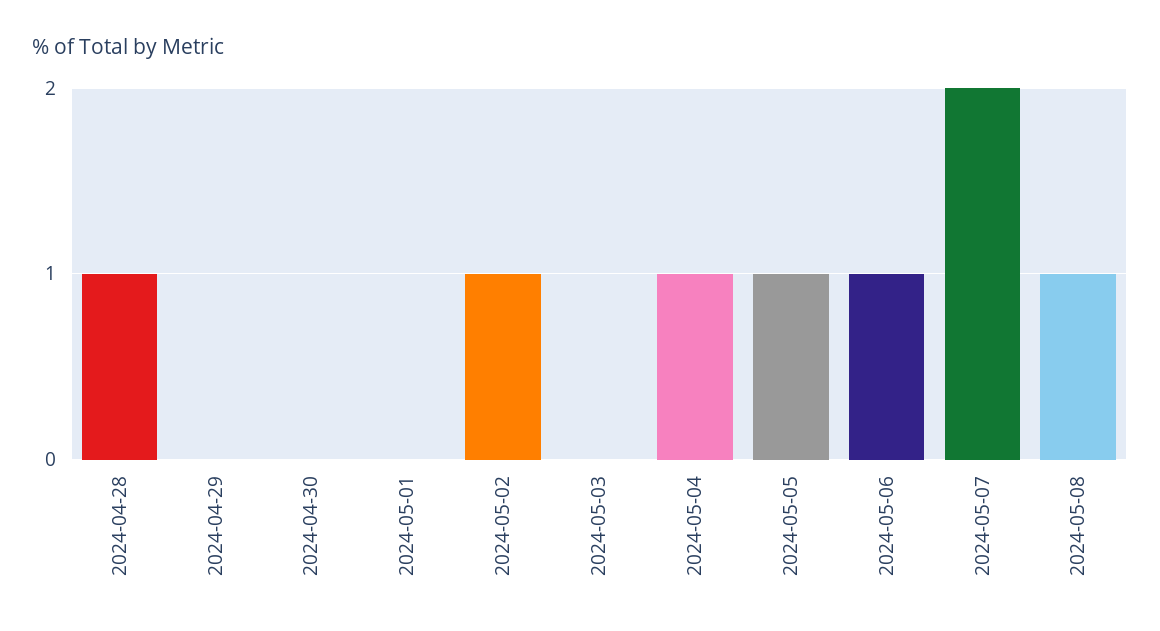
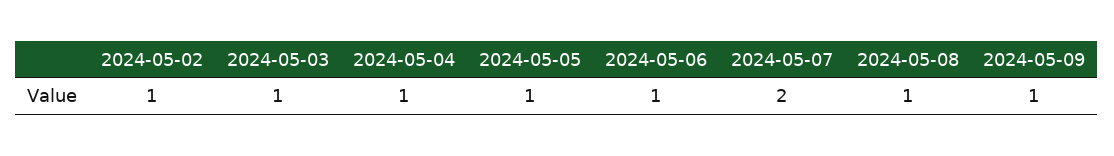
2024-04-28: 1 -> none
2024-04-29: 0 -> none
2024-04-30: 0 -> none
2024-05-01: 0 -> none
2024-05-03: 0 -> 1
2024-05-09: none -> 1

